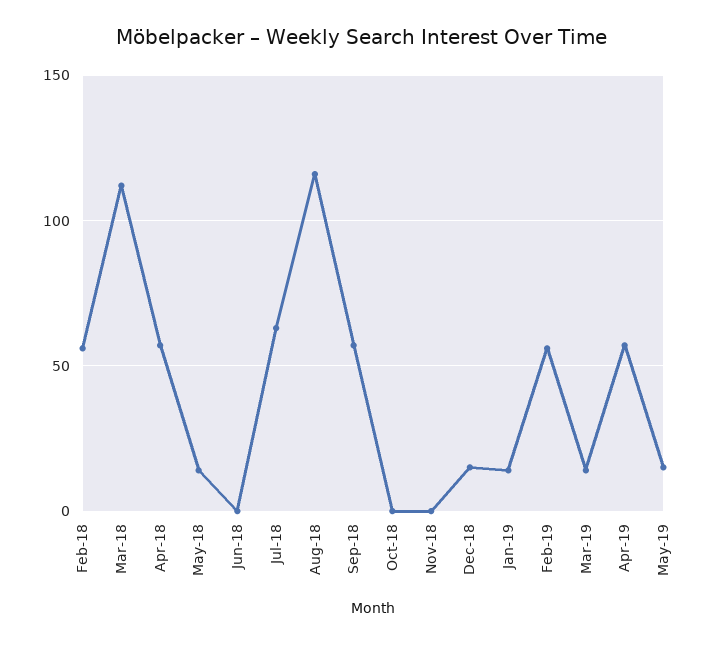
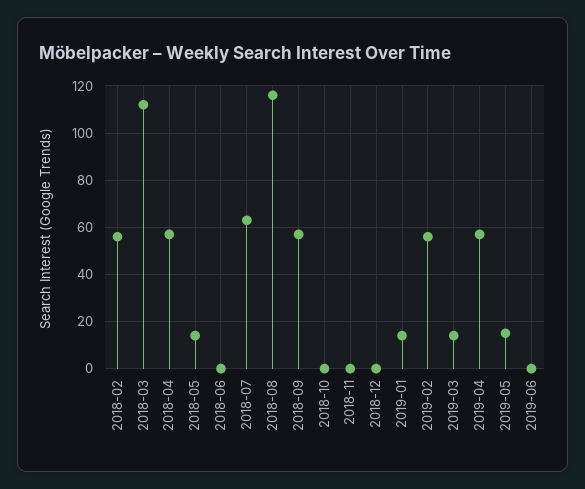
Dec-18: 15 -> 0
2019-06: none -> 0

